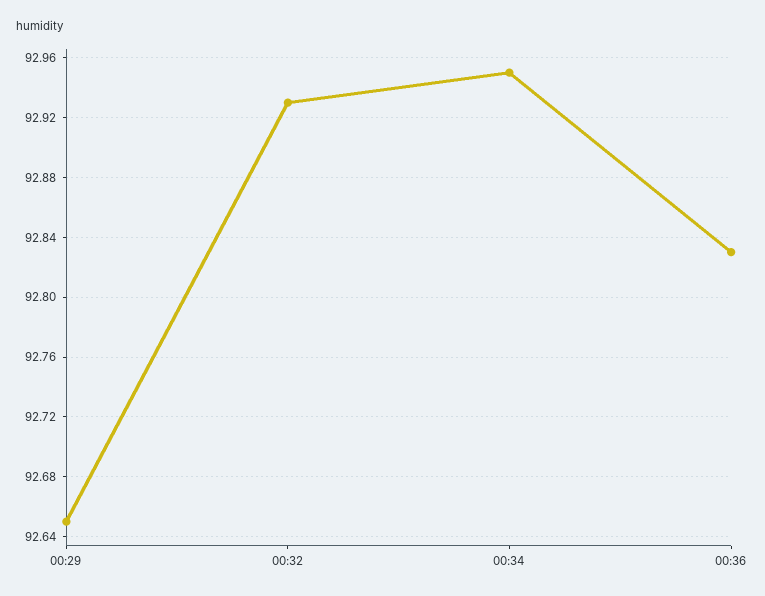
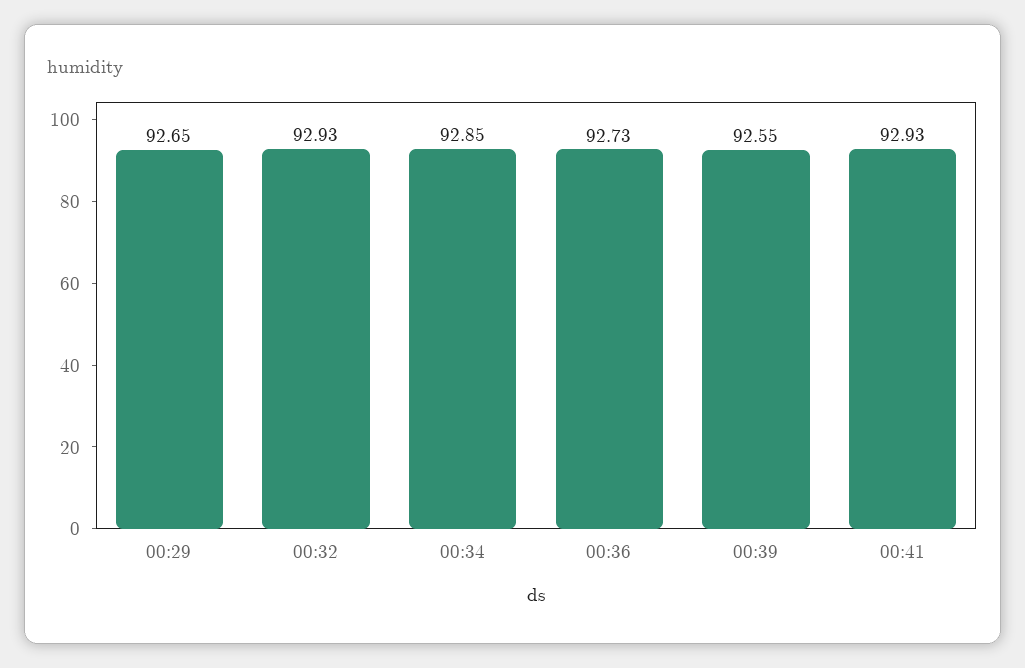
00:34: 92.95 -> 92.85
00:36: 92.83 -> 92.73
00:39: none -> 92.55
00:41: none -> 92.93

